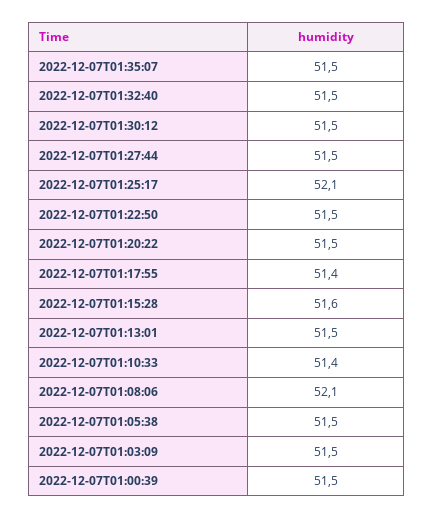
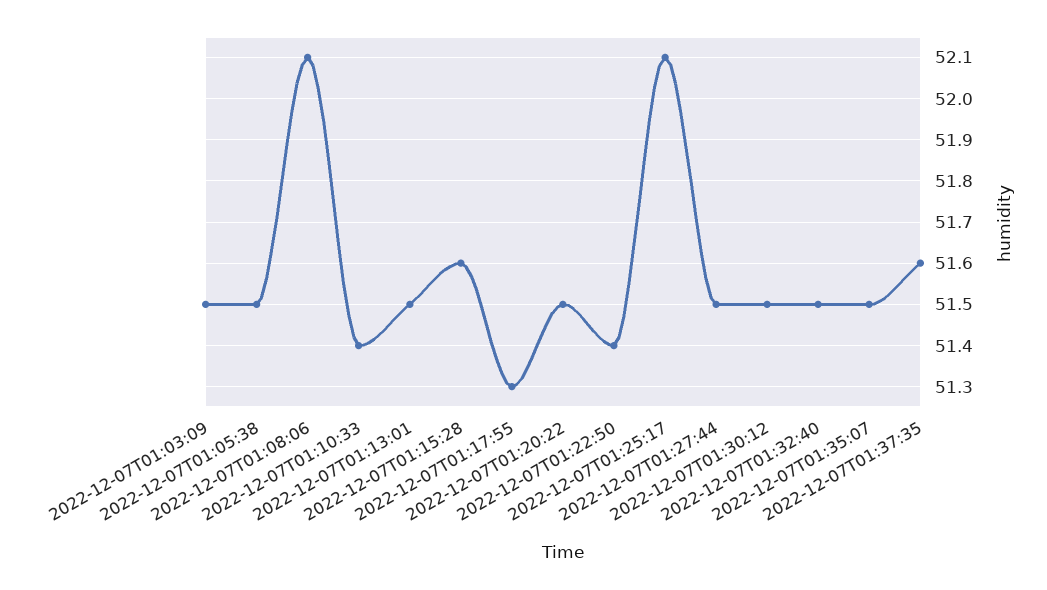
2022-12-07T01:22:50: 51.5 -> 51.4
2022-12-07T01:17:55: 51.4 -> 51.3
2022-12-07T01:00:39: 51.5 -> none
2022-12-07T01:37:35: none -> 51.6

